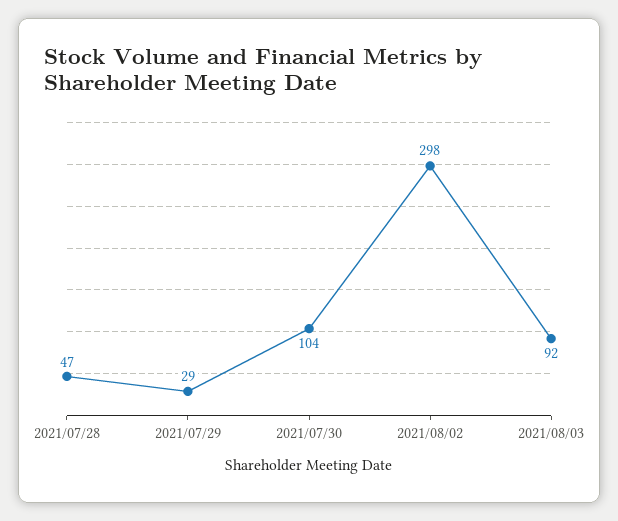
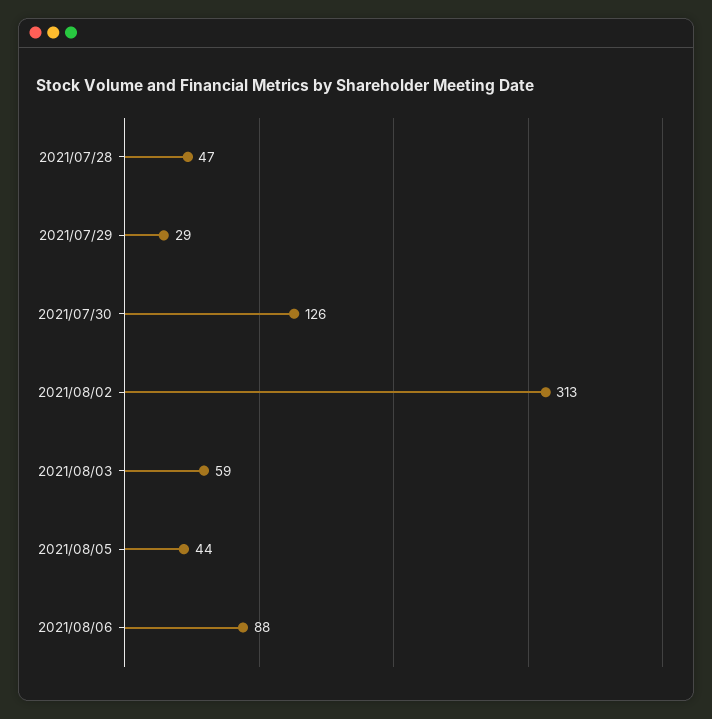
2021/07/30: 104 -> 126
2021/08/02: 298 -> 313
2021/08/03: 92 -> 59
2021/08/05: none -> 44
2021/08/06: none -> 88

